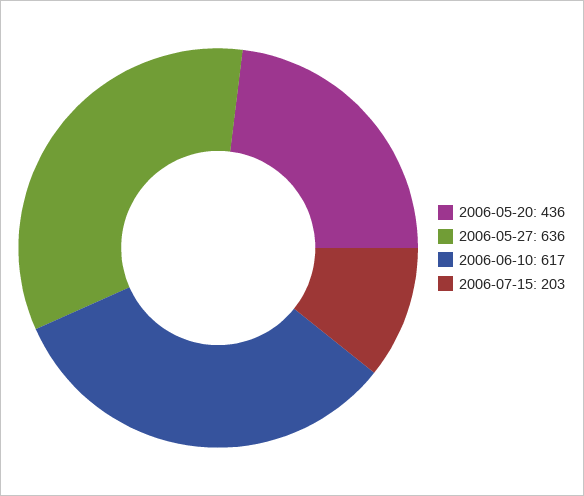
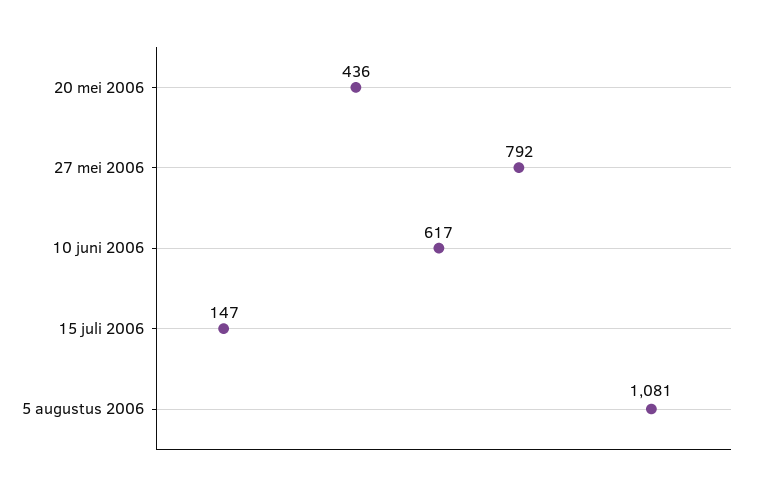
2006-05-27: 636 -> 792
2006-07-15: 203 -> 147
5 augustus 2006: none -> 1081

